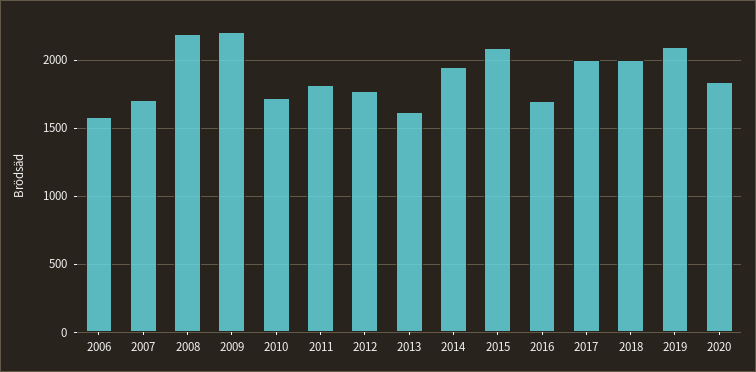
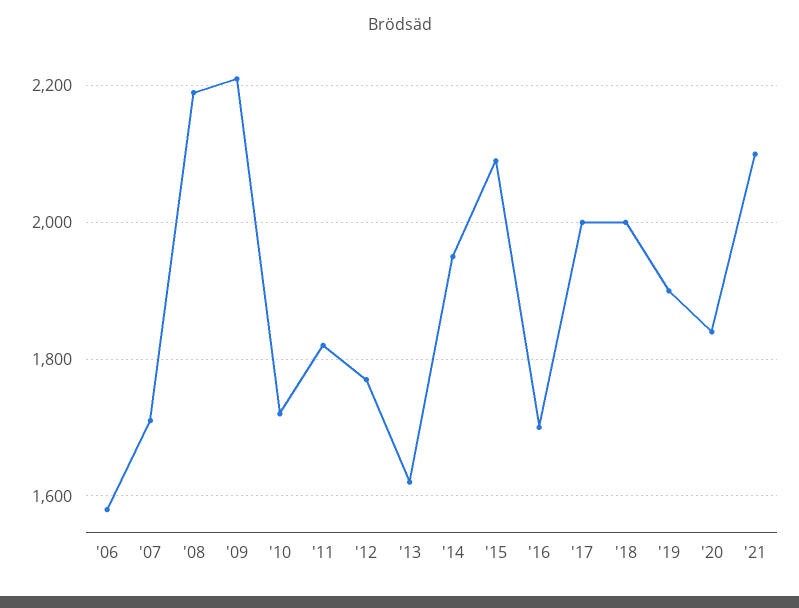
2019: 2100 -> 1900
'21: none -> 2100

